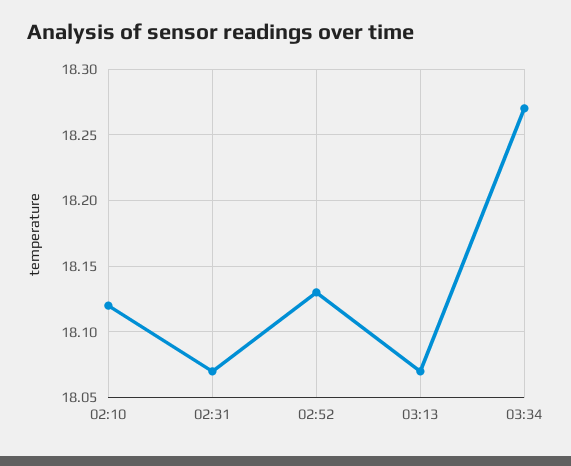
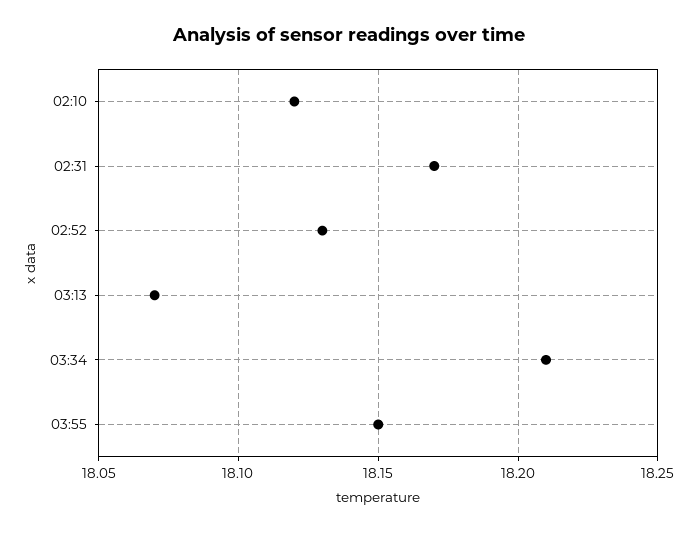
02:31: 18.07 -> 18.17
03:34: 18.27 -> 18.21
03:55: none -> 18.15

